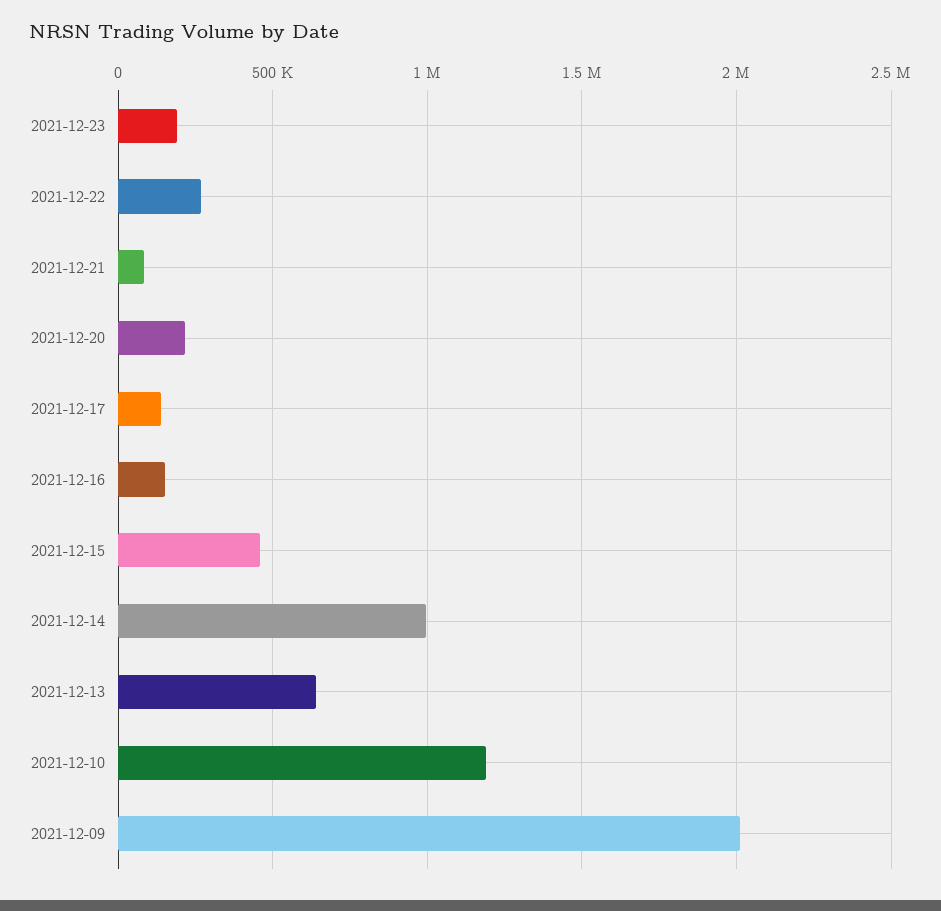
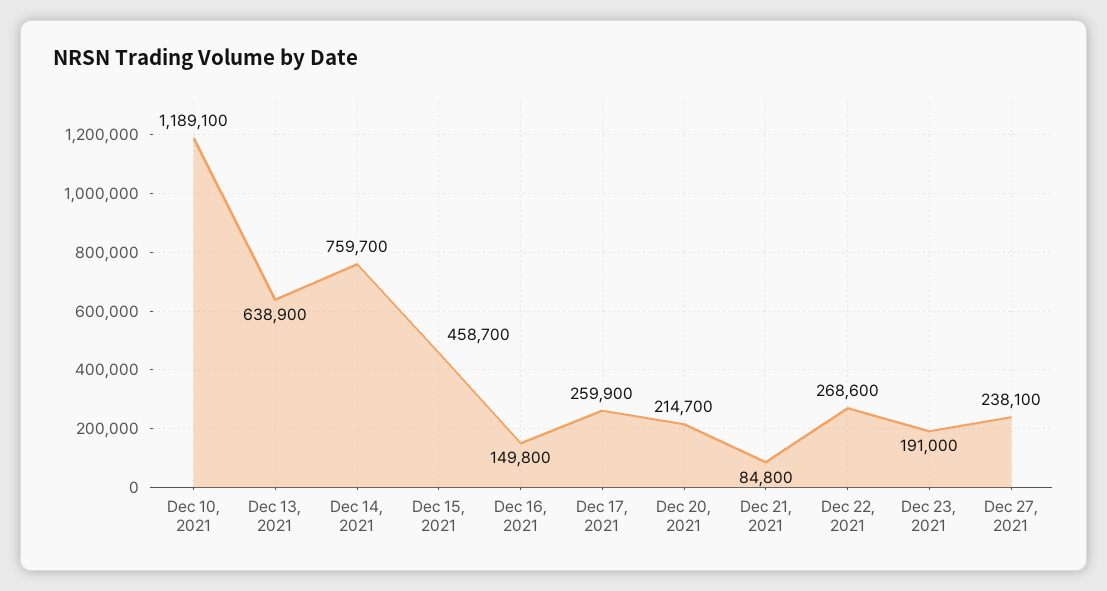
2021-12-17: 150000 -> 259900
2021-12-14: 1000000 -> 759700
2021-12-09: 2000000 -> none
Dec 27, 2021: none -> 238100

